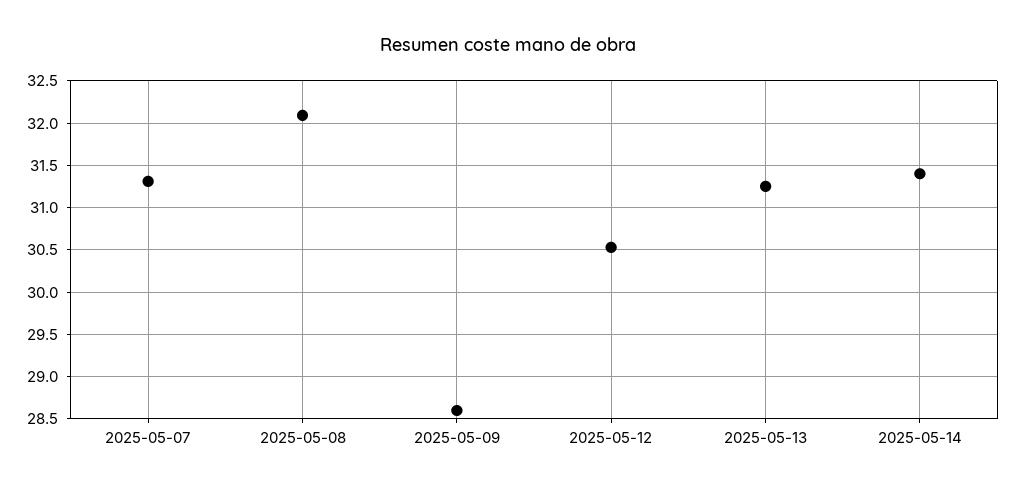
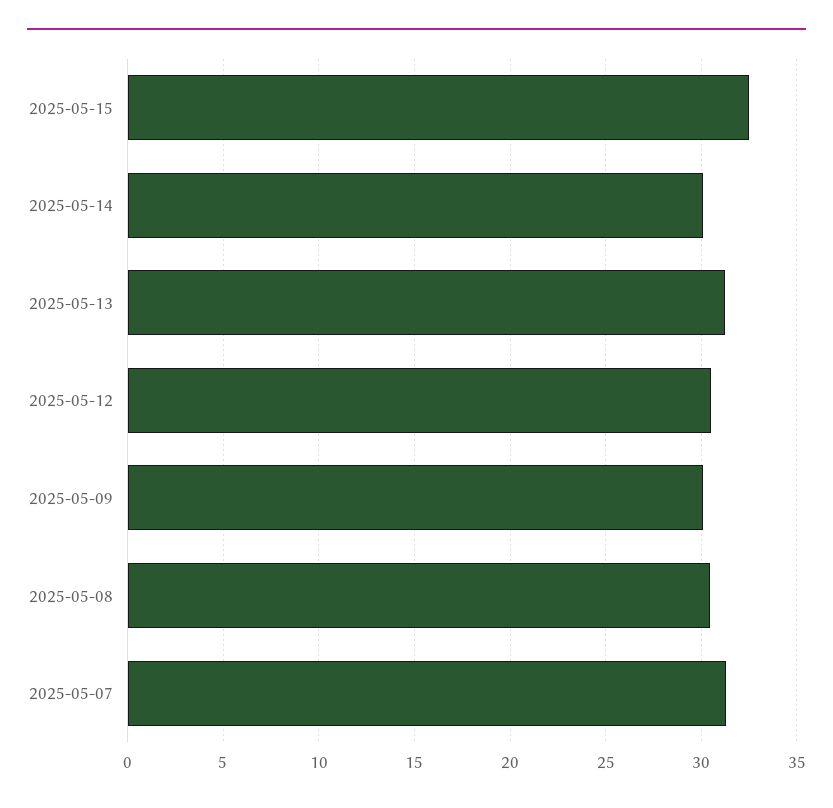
2025-05-08: 32.1 -> 30.5
2025-05-09: 28.6 -> 30
2025-05-14: 31.4 -> 30
2025-05-15: none -> 32.5

